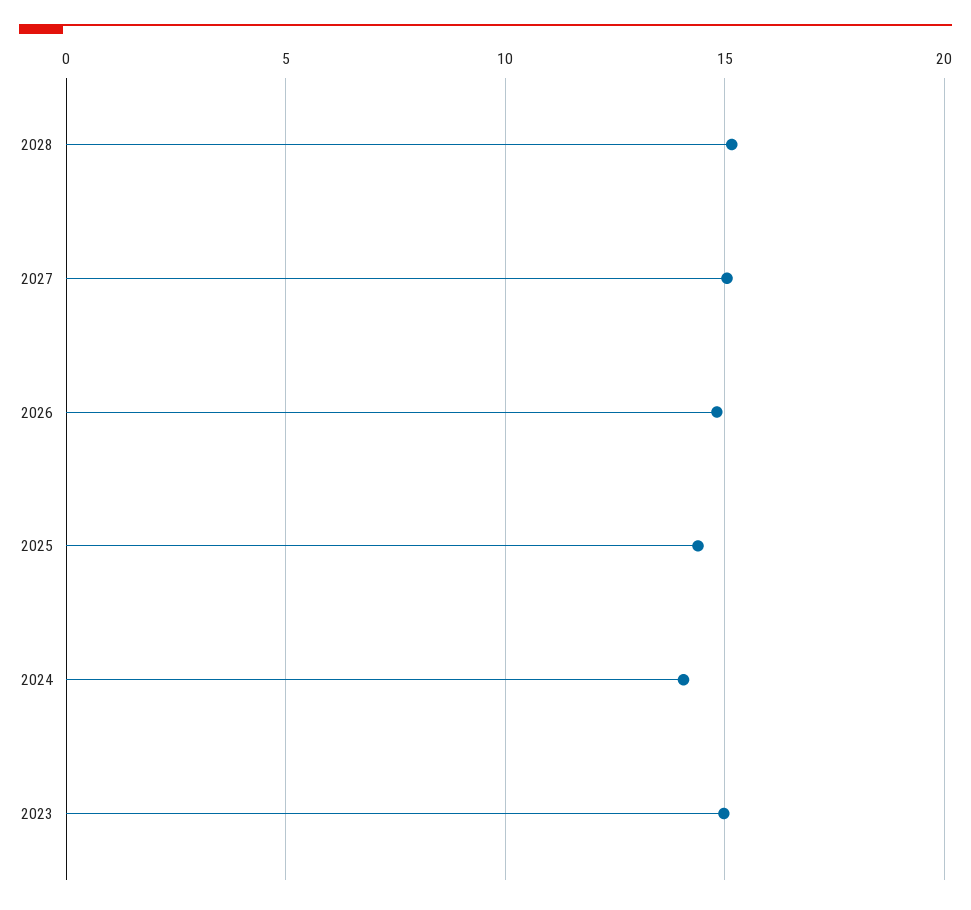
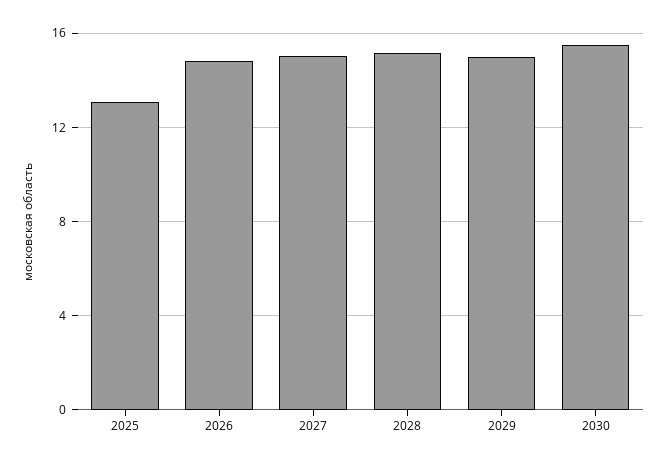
2025: 14.5 -> 13
2024: 14 -> none
2023: 15 -> none
2029: none -> 15
2030: none -> 15.5

